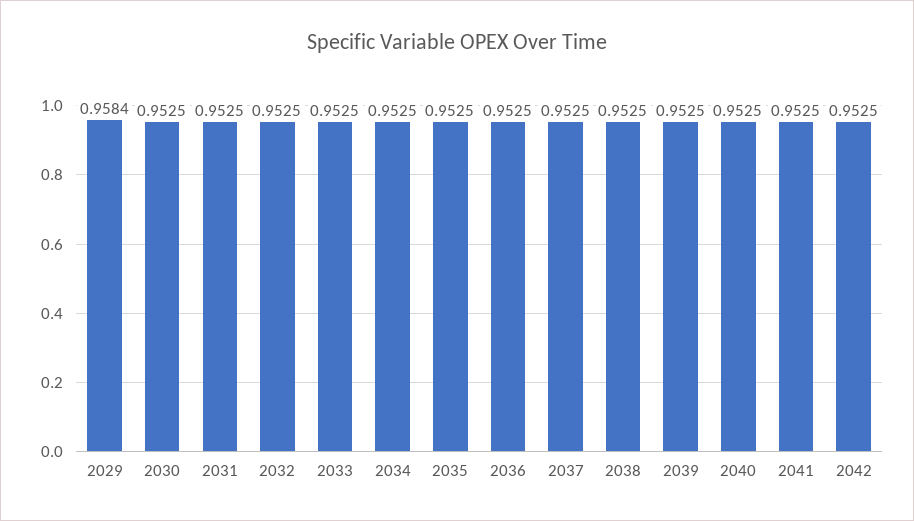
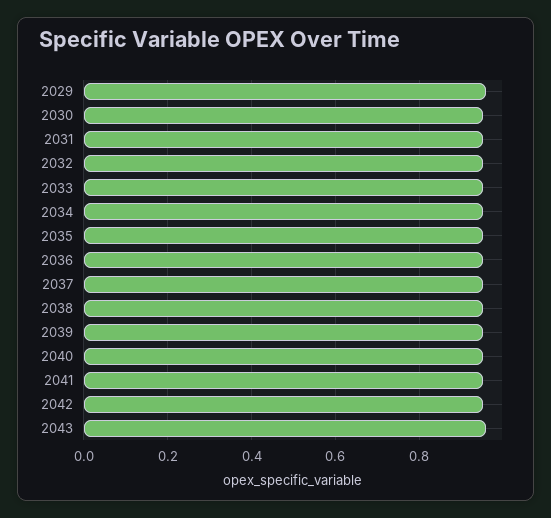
2043: none -> 0.96

